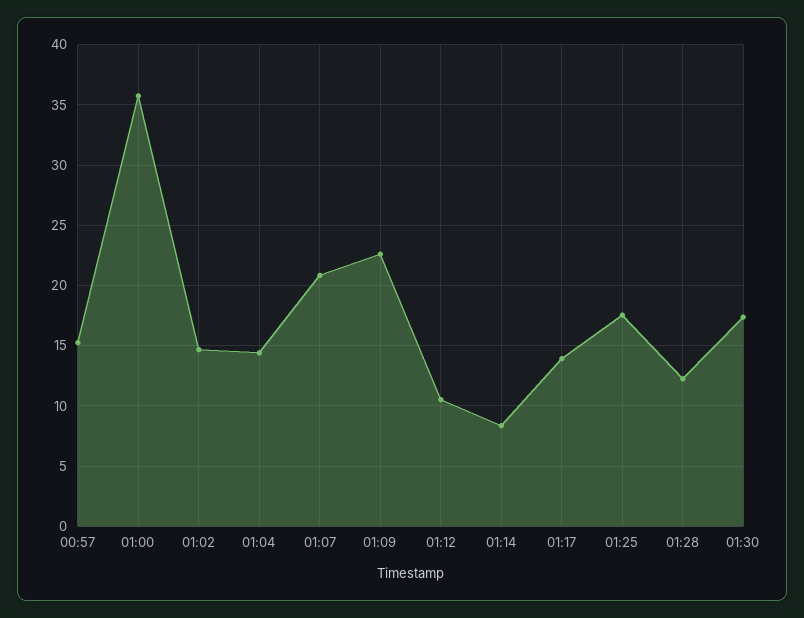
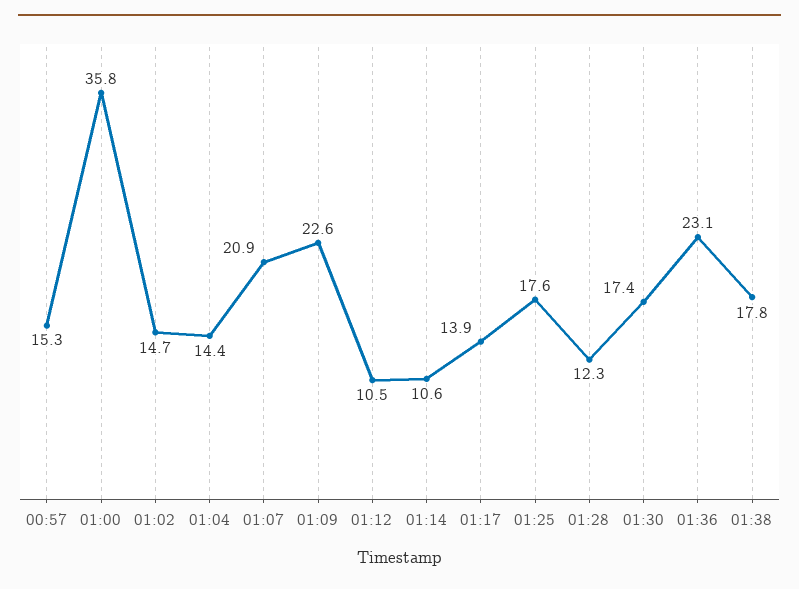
01:14: 8.5 -> 10.6
01:36: none -> 23.1
01:38: none -> 17.8

